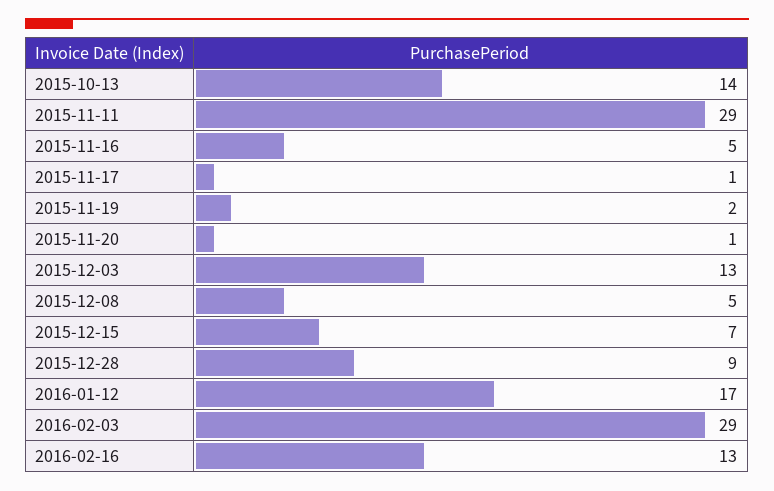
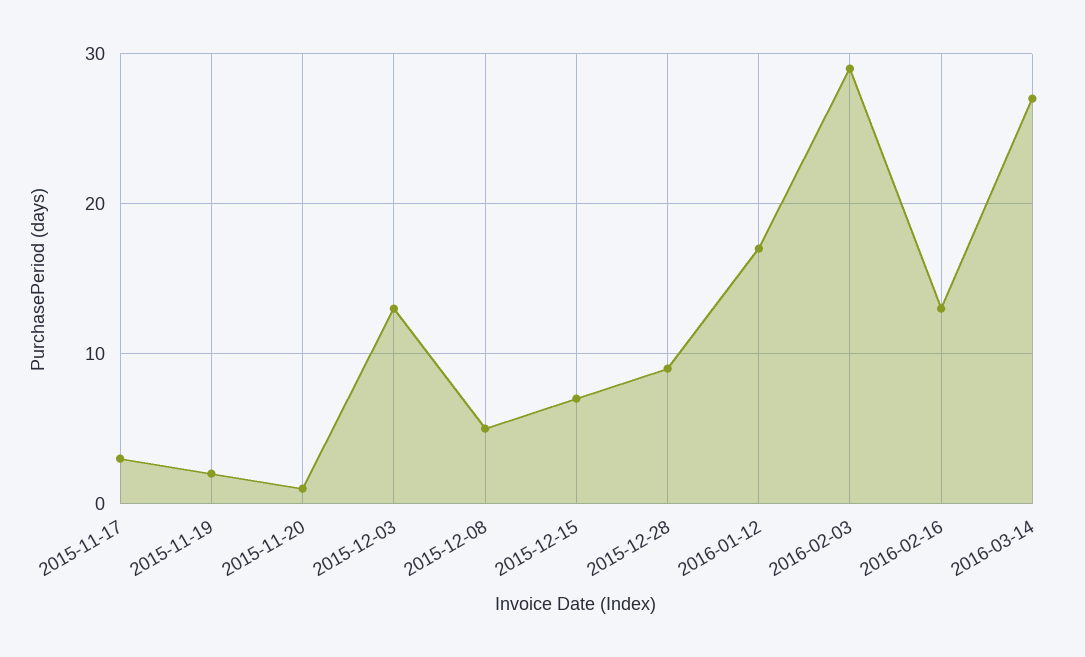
2015-10-13: 14 -> none
2015-11-11: 29 -> none
2015-11-16: 5 -> none
2015-11-17: 1 -> 3
2016-03-14: none -> 27

